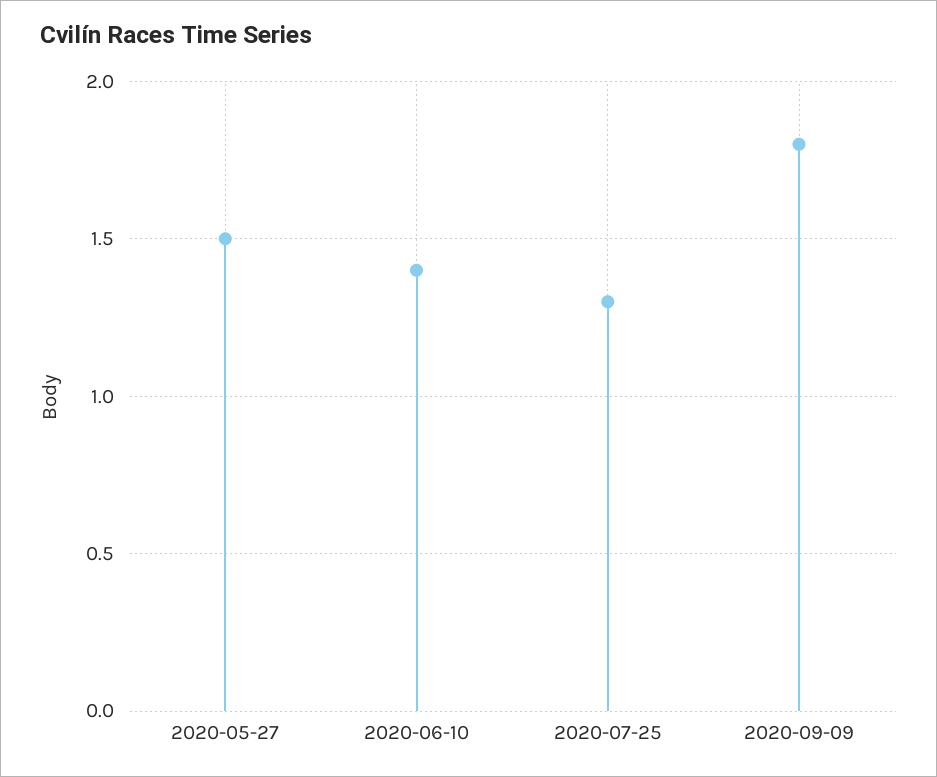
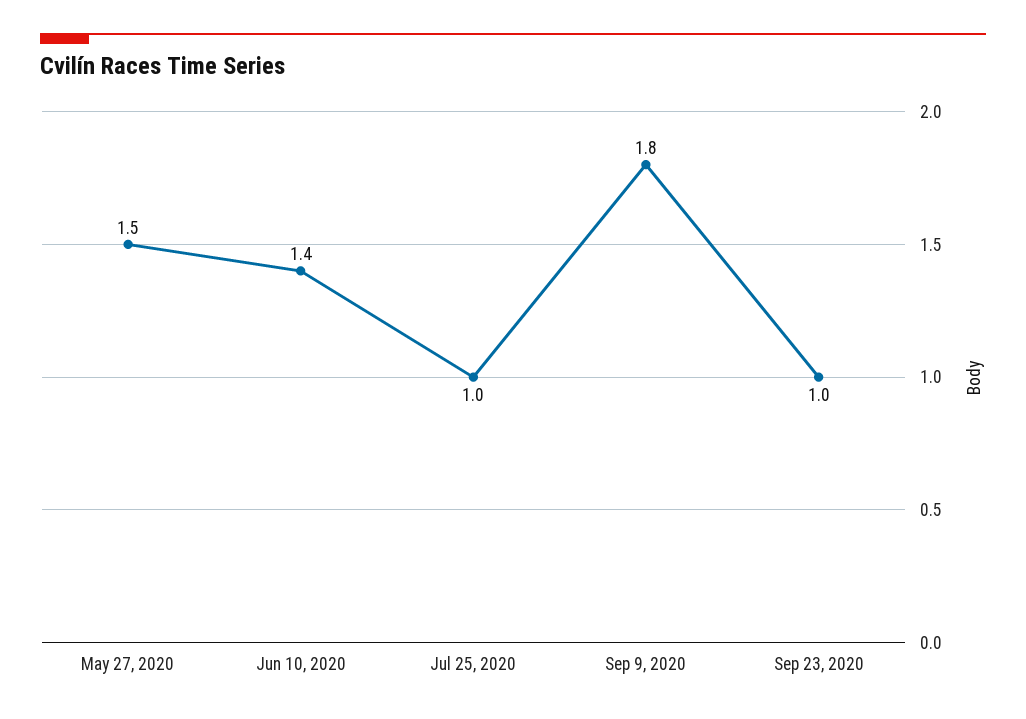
2020-07-25: 1.3 -> 1
Sep 23, 2020: none -> 1

